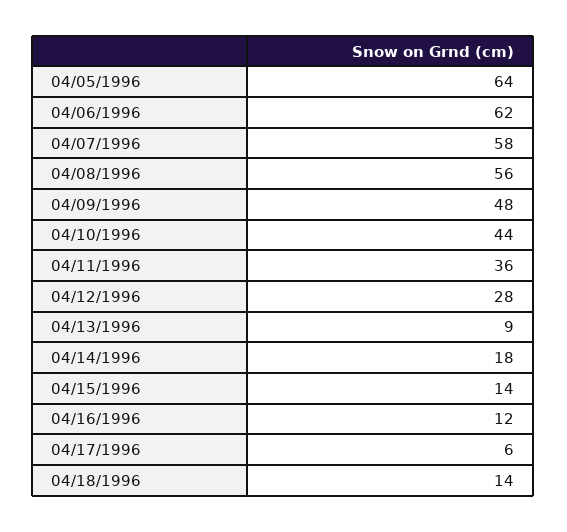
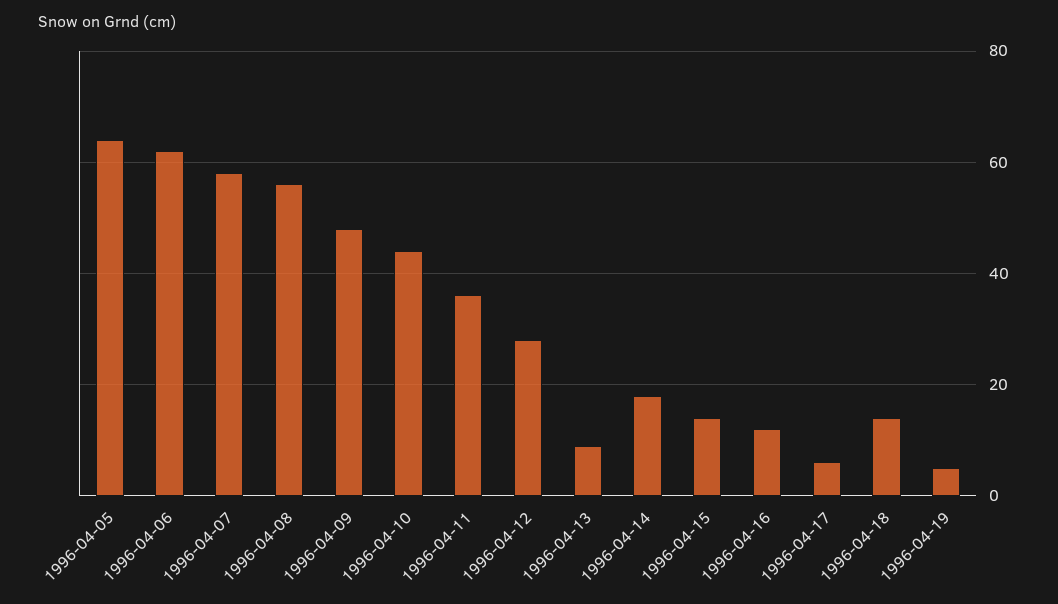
1996-04-19: none -> 5

